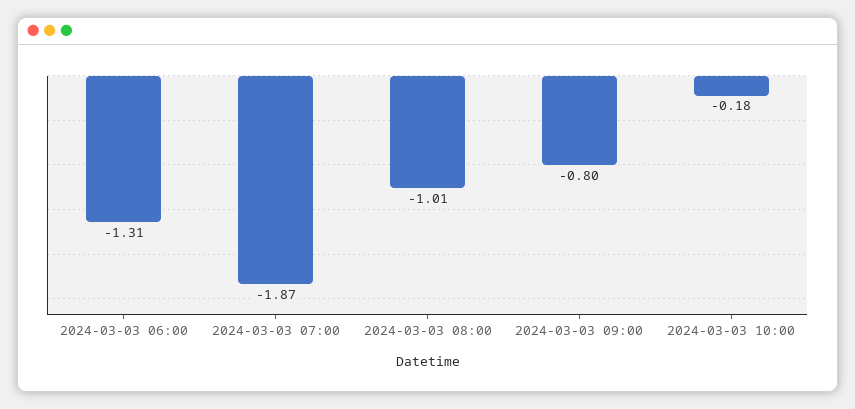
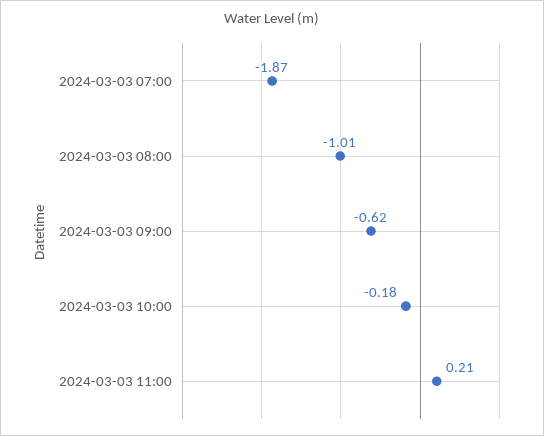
2024-03-03 06:00: -1.31 -> none
2024-03-03 09:00: -0.8 -> -0.62
2024-03-03 11:00: none -> 0.21

